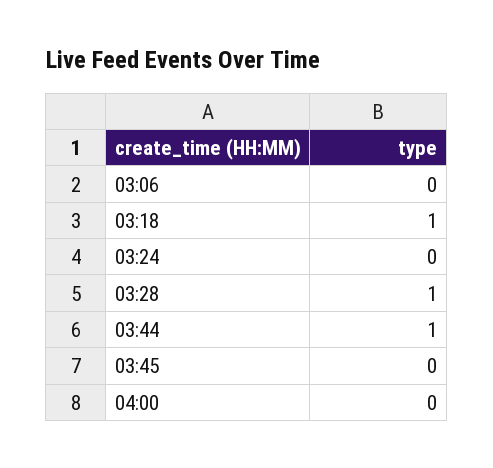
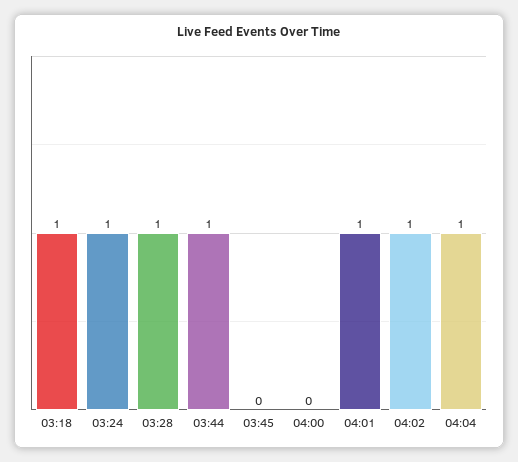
03:06: 0 -> none
03:24: 0 -> 1
04:01: none -> 1
04:02: none -> 1
04:04: none -> 1

